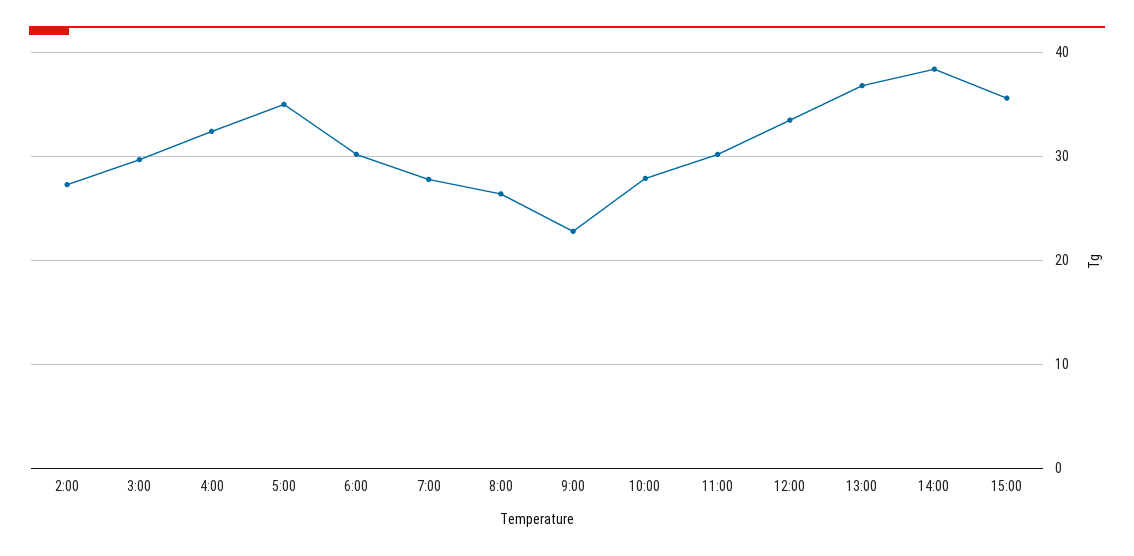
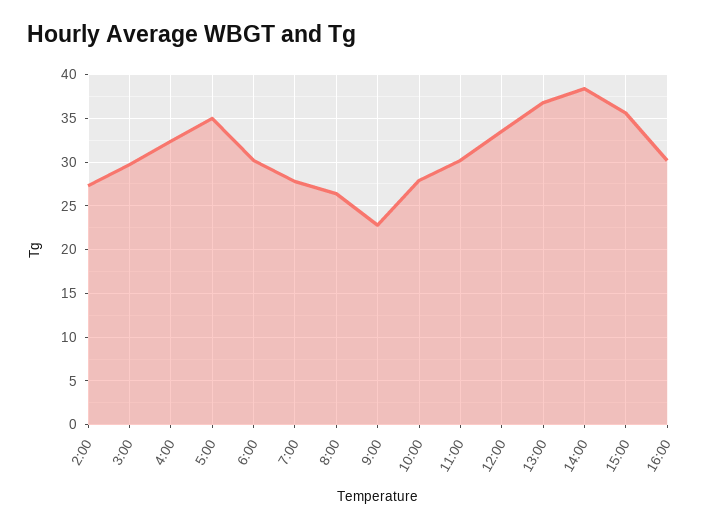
16:00: none -> 30

